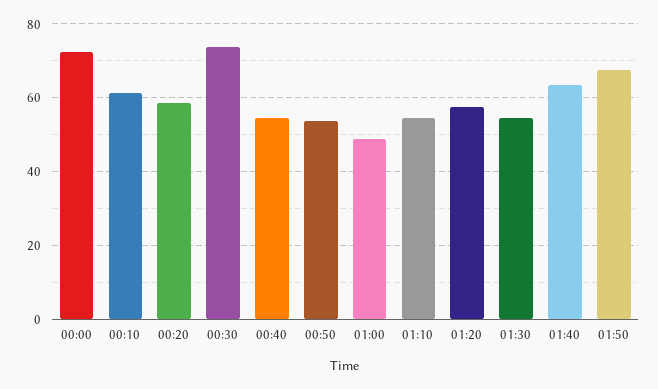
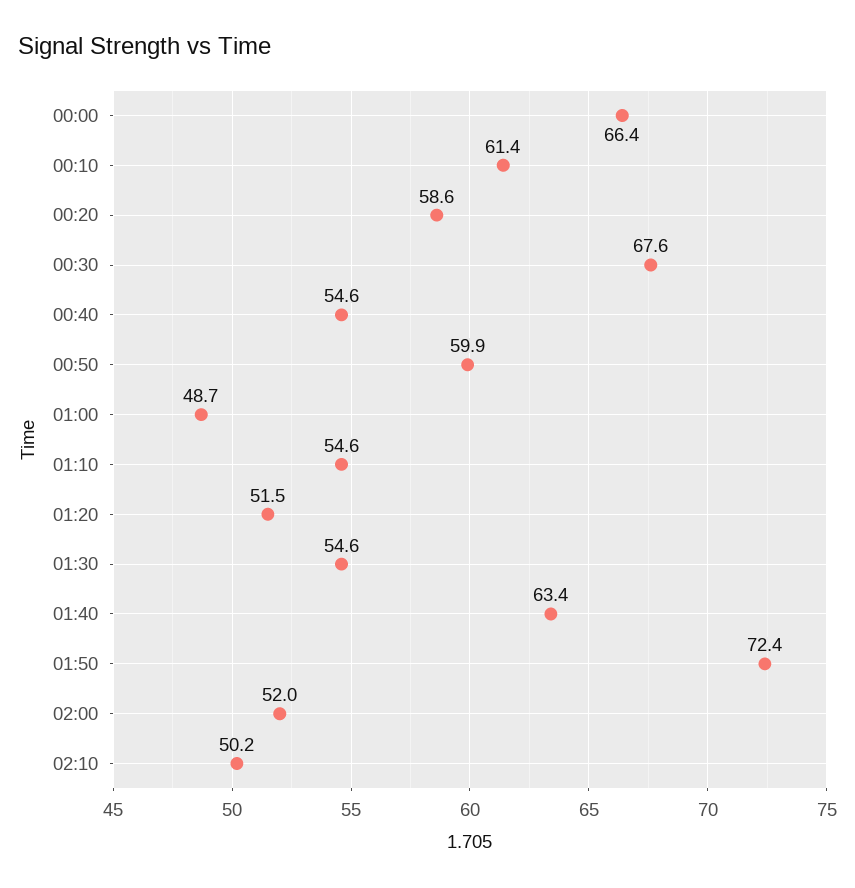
00:00: 72 -> 66.4
00:30: 74 -> 67.6
00:50: 54 -> 59.9
01:20: 58 -> 51.5
01:50: 68 -> 72.4
02:00: none -> 52
02:10: none -> 50.2

